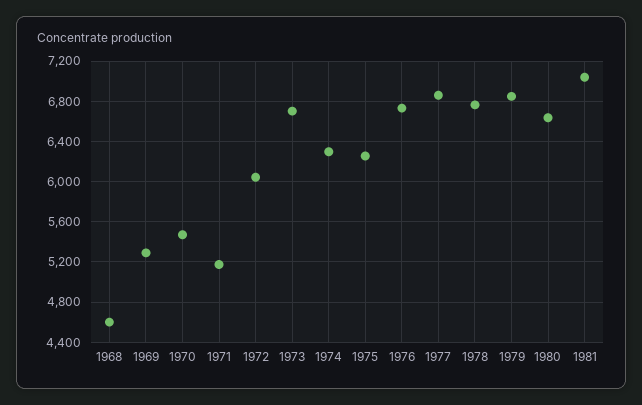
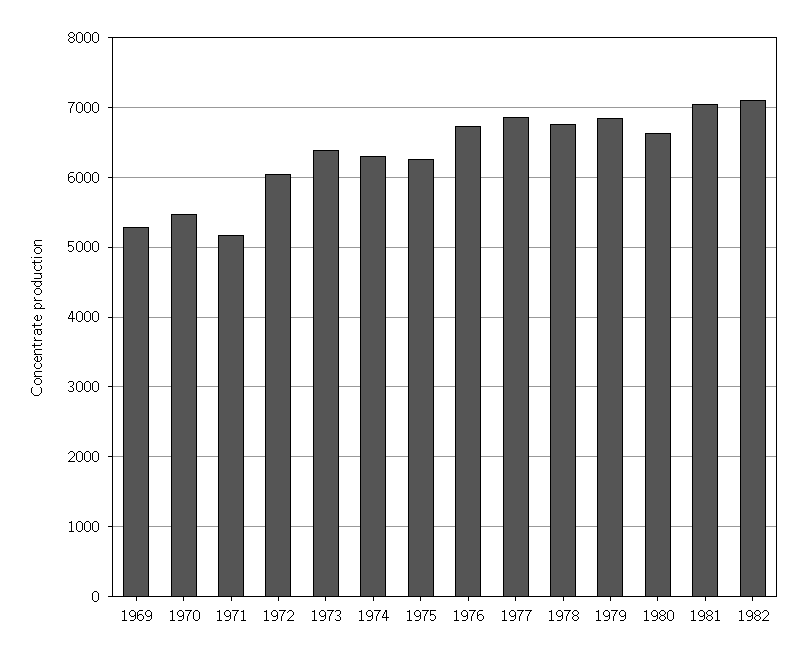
1968: 4600 -> none
1973: 6700 -> 6400
1982: none -> 7100

